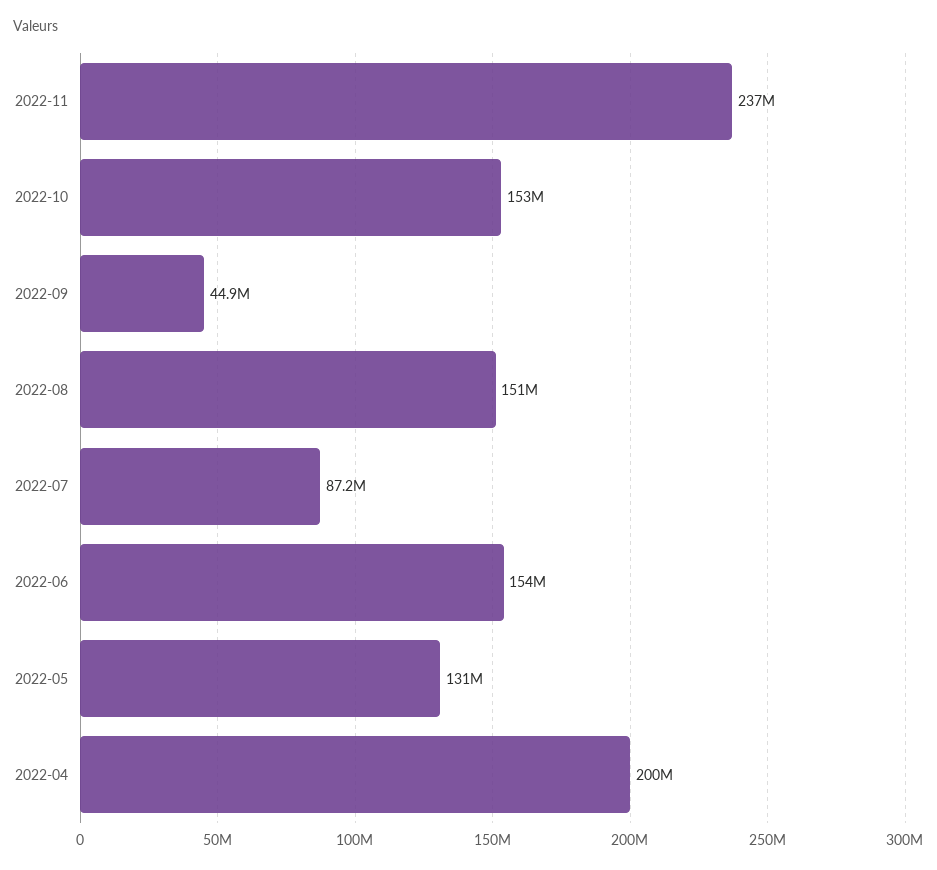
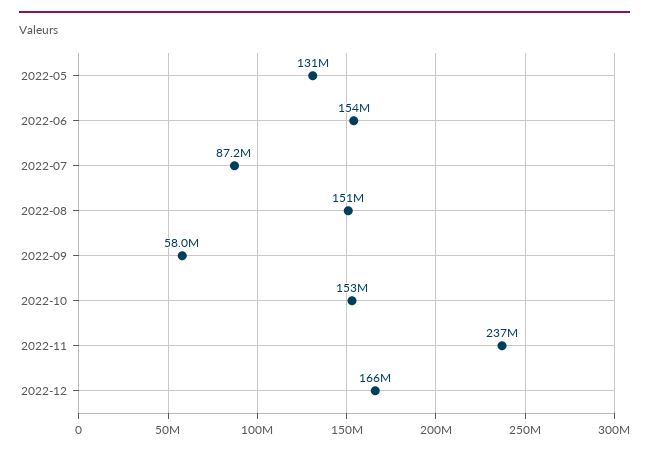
2022-09: 44900000 -> 58000000
2022-04: 200000000 -> none
2022-12: none -> 166000000

